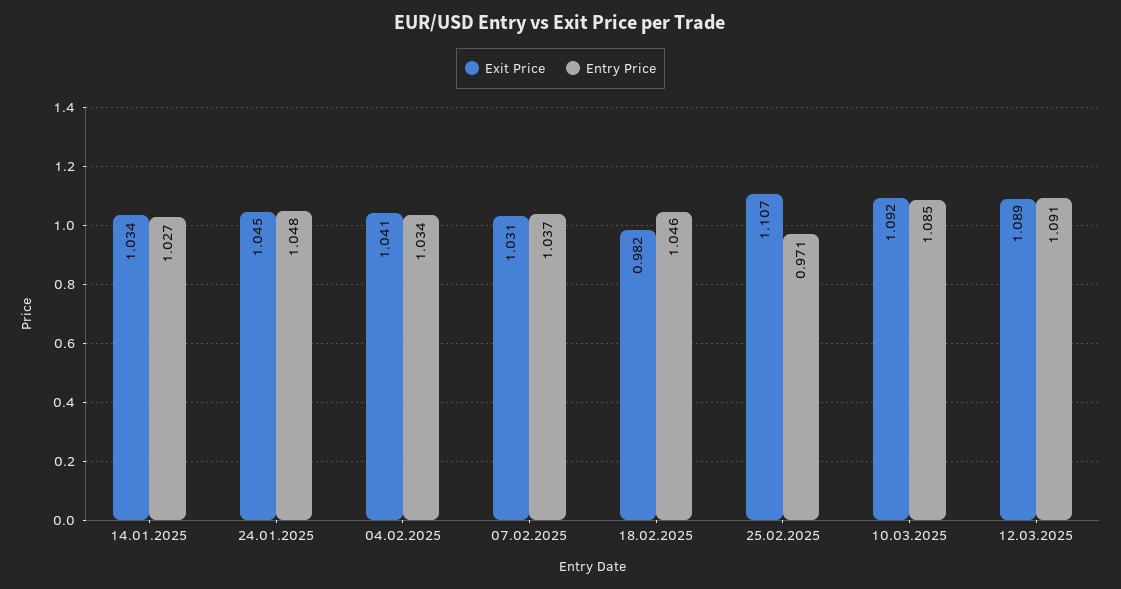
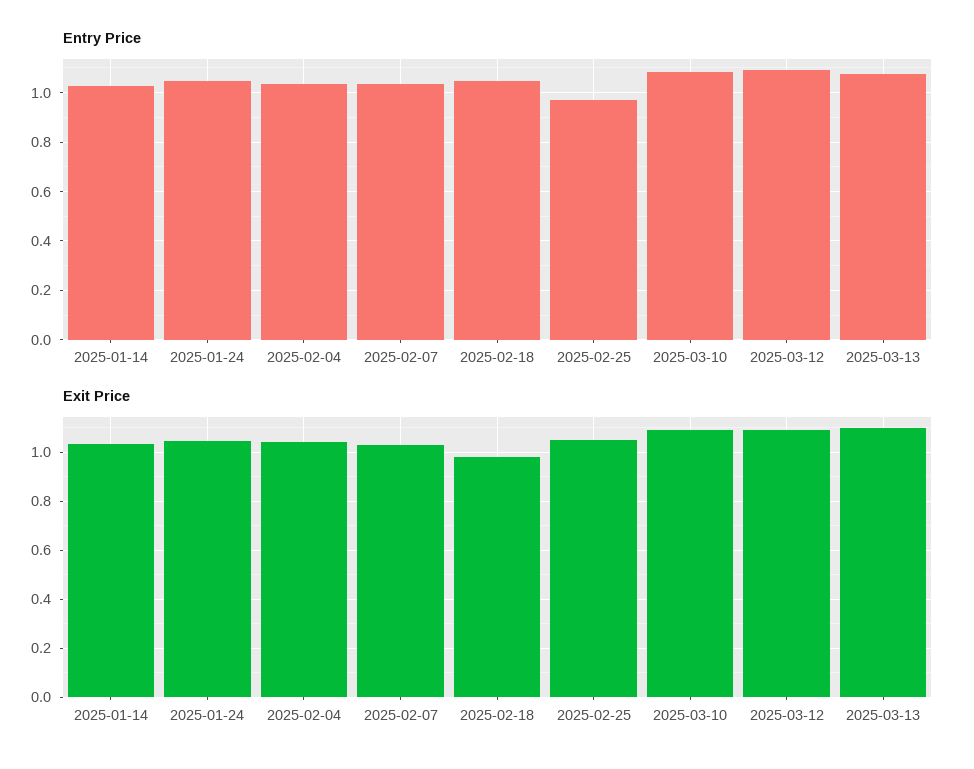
Exit Price, 25.02.2025: 1.107 -> 1.05
Entry Price, 2025-03-13: none -> 1.075
Exit Price, 2025-03-13: none -> 1.1

